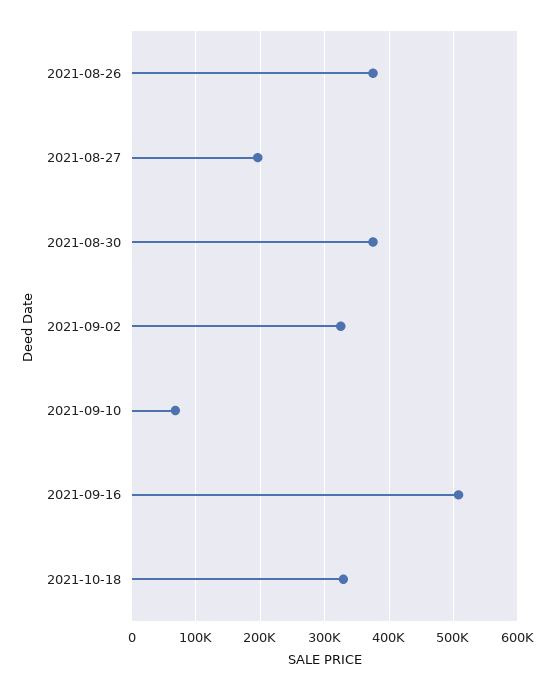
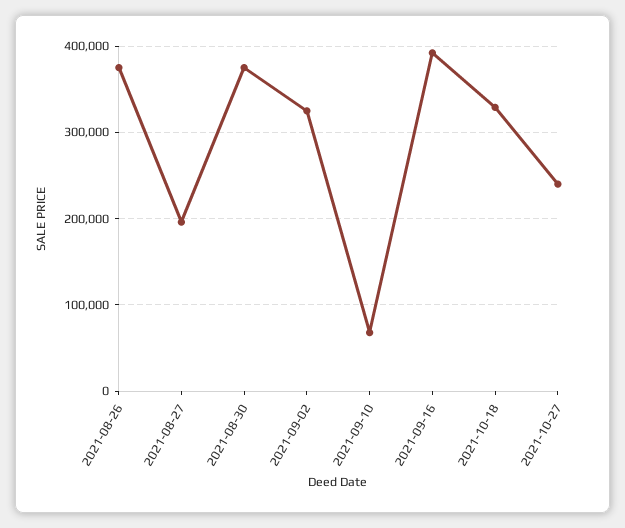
2021-09-16: 510000 -> 390000
2021-10-27: none -> 240000

